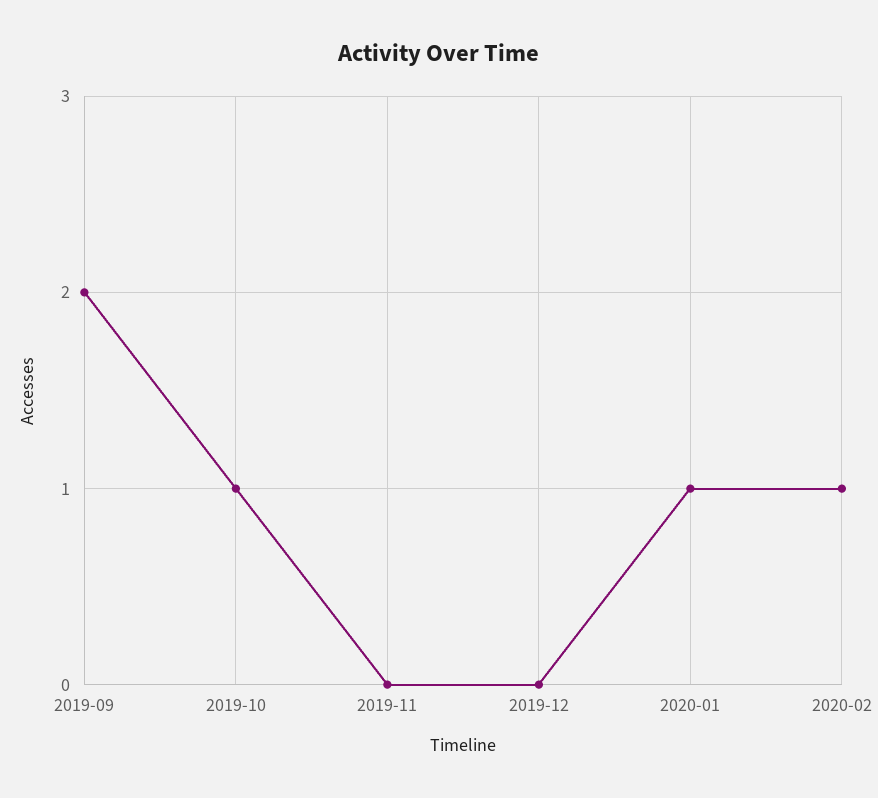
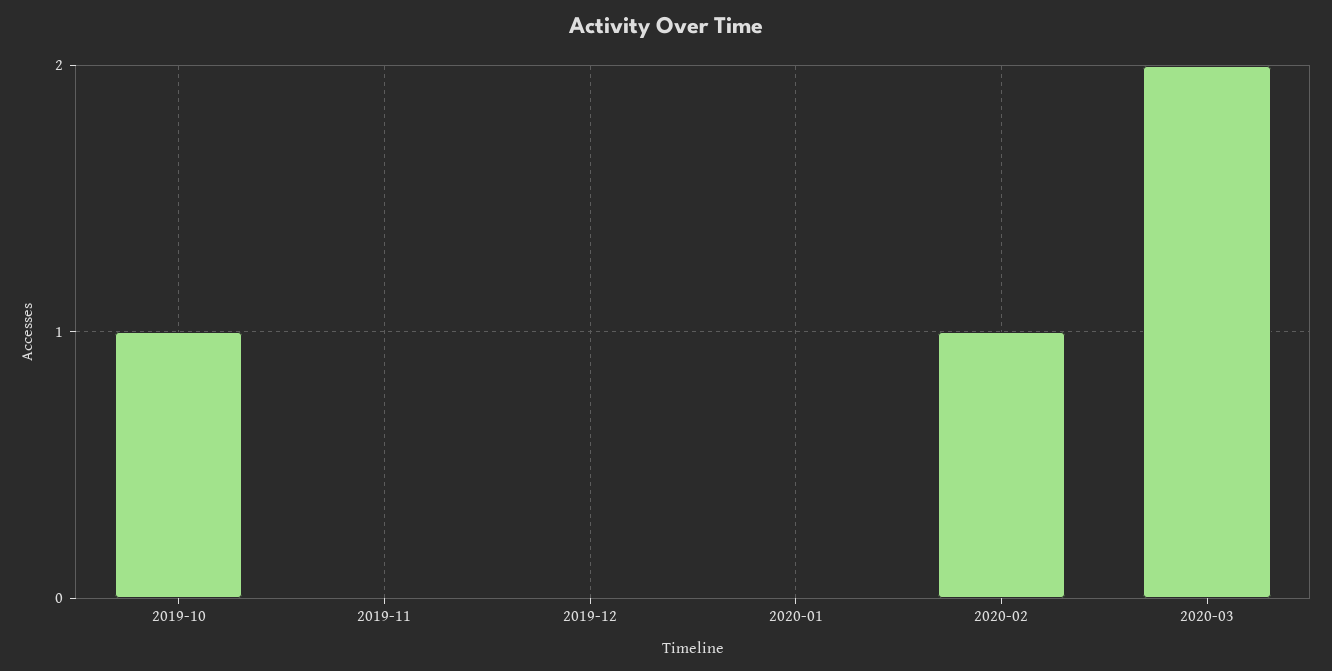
2019-09: 2 -> none
2020-01: 1 -> 0
2020-03: none -> 2

